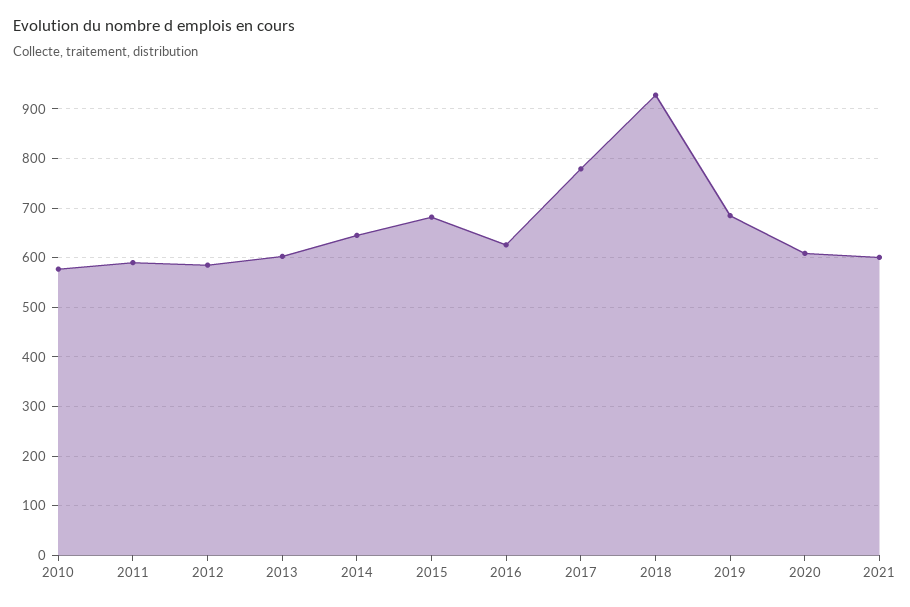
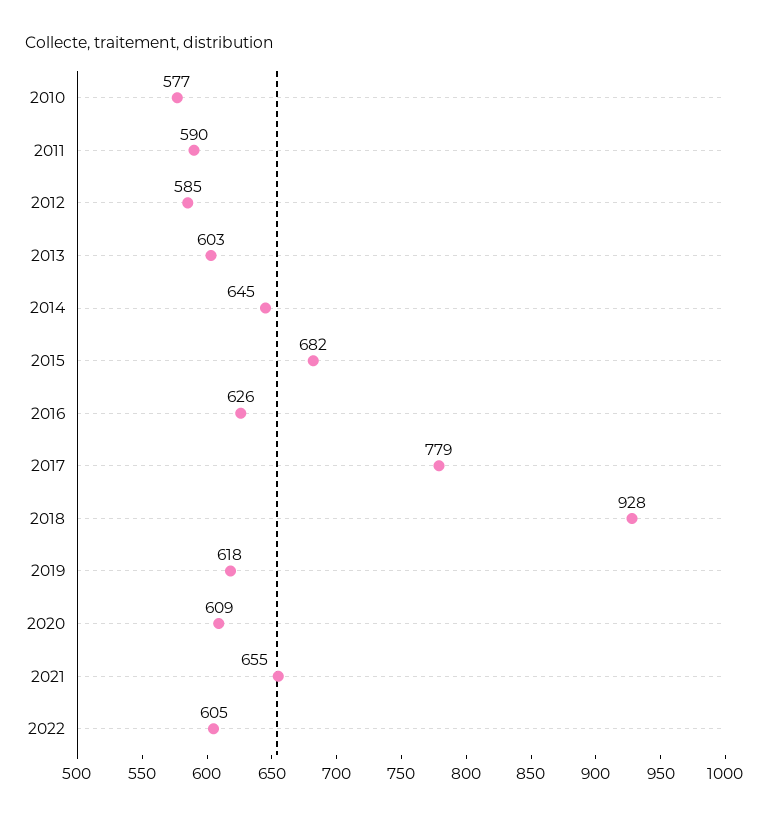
2019: 680 -> 618
2021: 600 -> 655
2022: none -> 605

